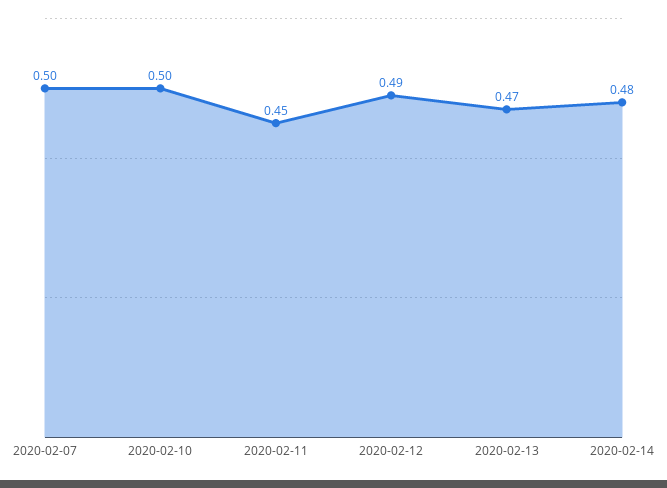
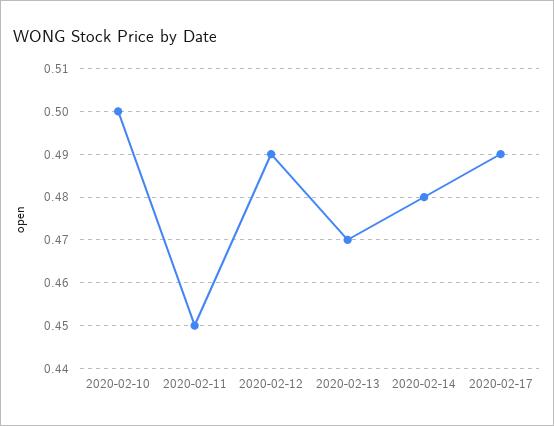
2020-02-07: 0.5 -> none
2020-02-17: none -> 0.49

